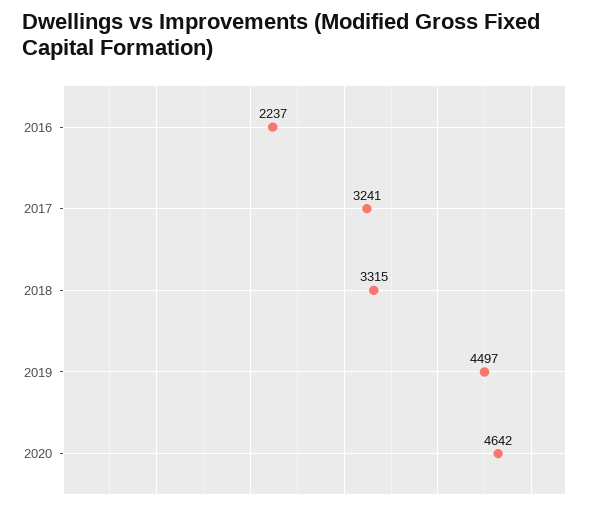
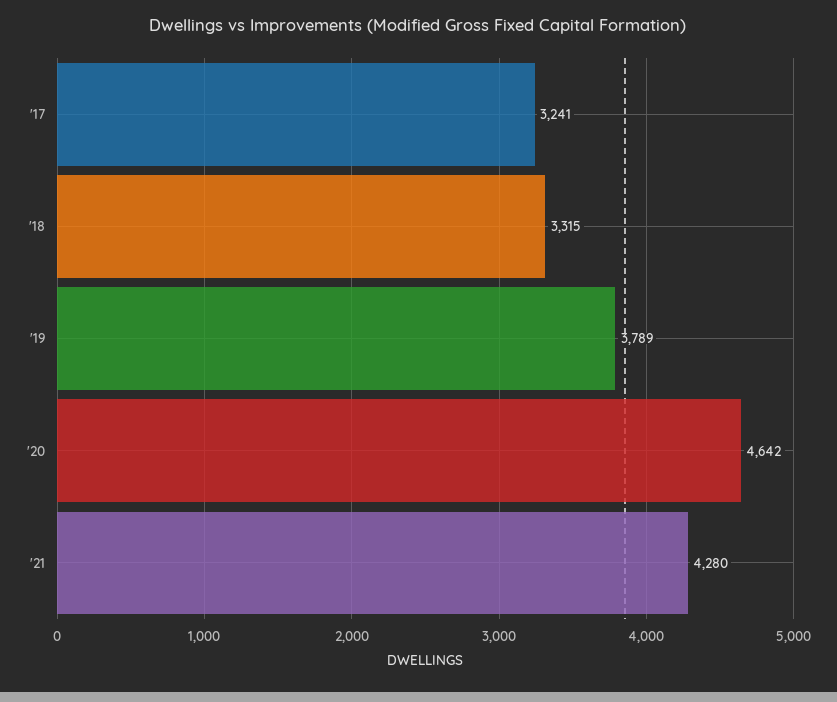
2016: 2237 -> none
2019: 4497 -> 3789
'21: none -> 4280

